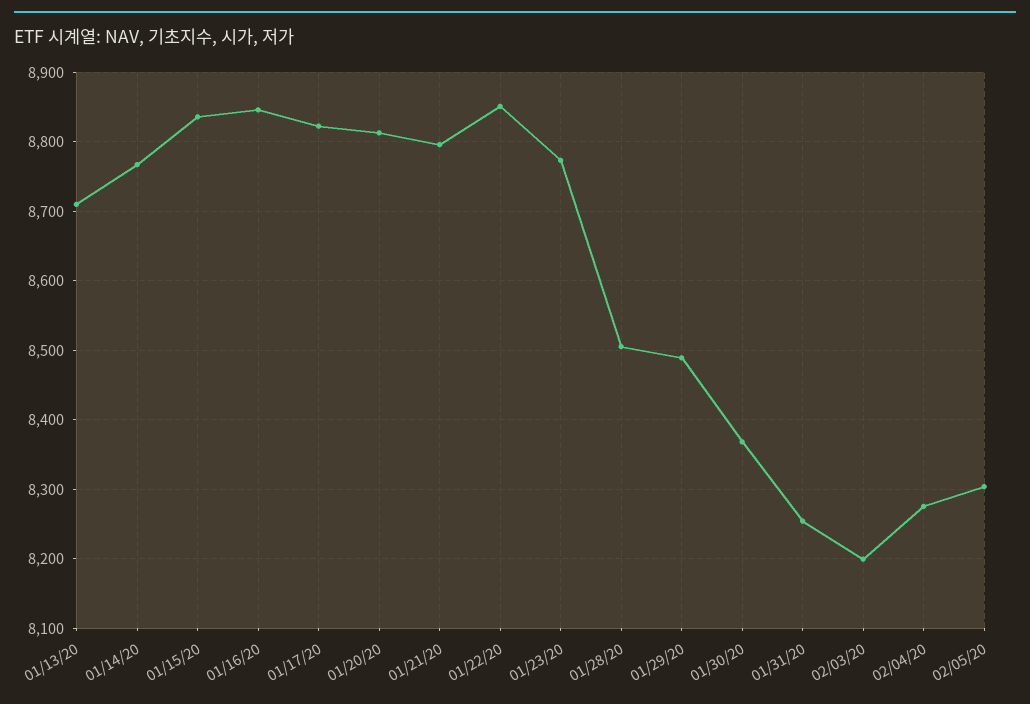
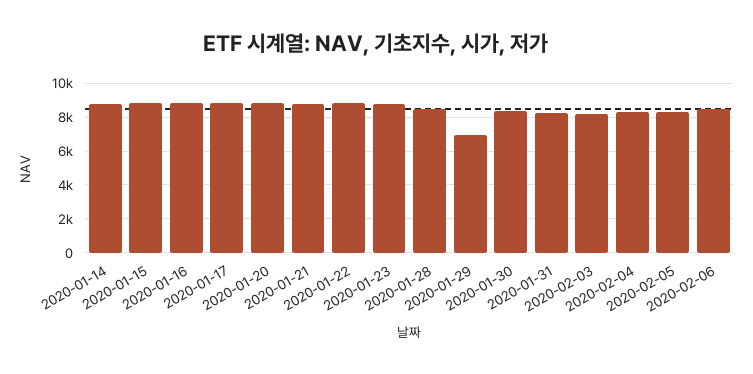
01/13/20: 8710 -> none
01/29/20: 8490 -> 7000
2020-02-06: none -> 8500

